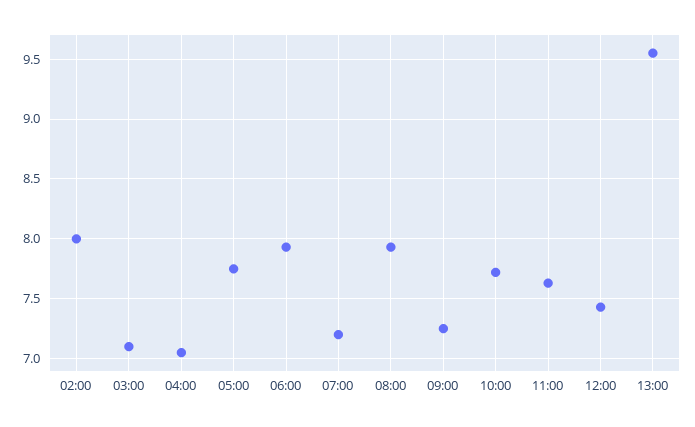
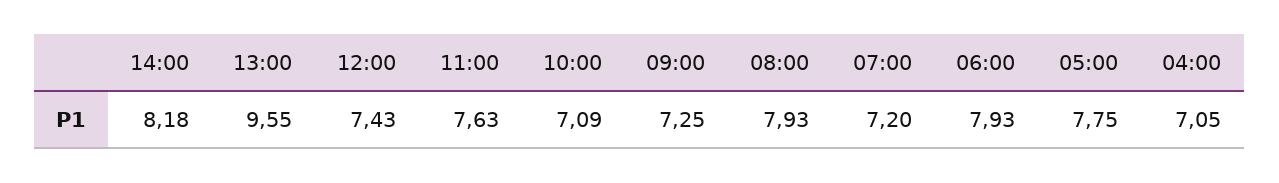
02:00: 8 -> none
03:00: 7.1 -> none
10:00: 7.7 -> 7.09
14:00: none -> 8.18

